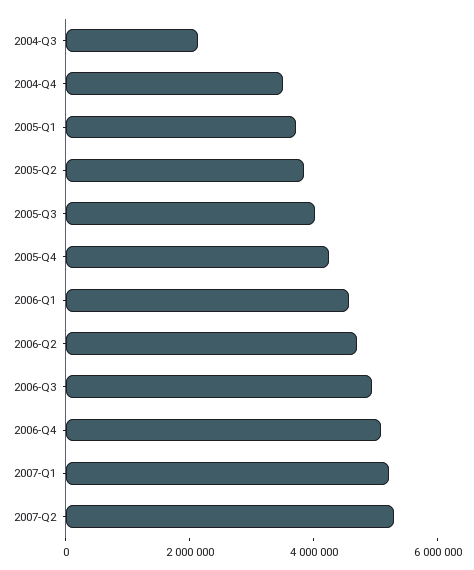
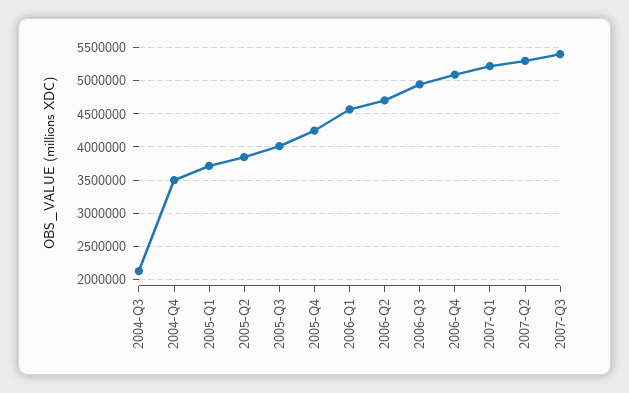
2007-Q3: none -> 5400000

